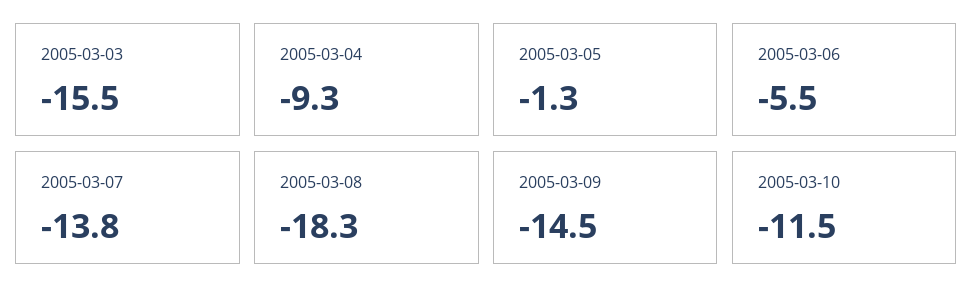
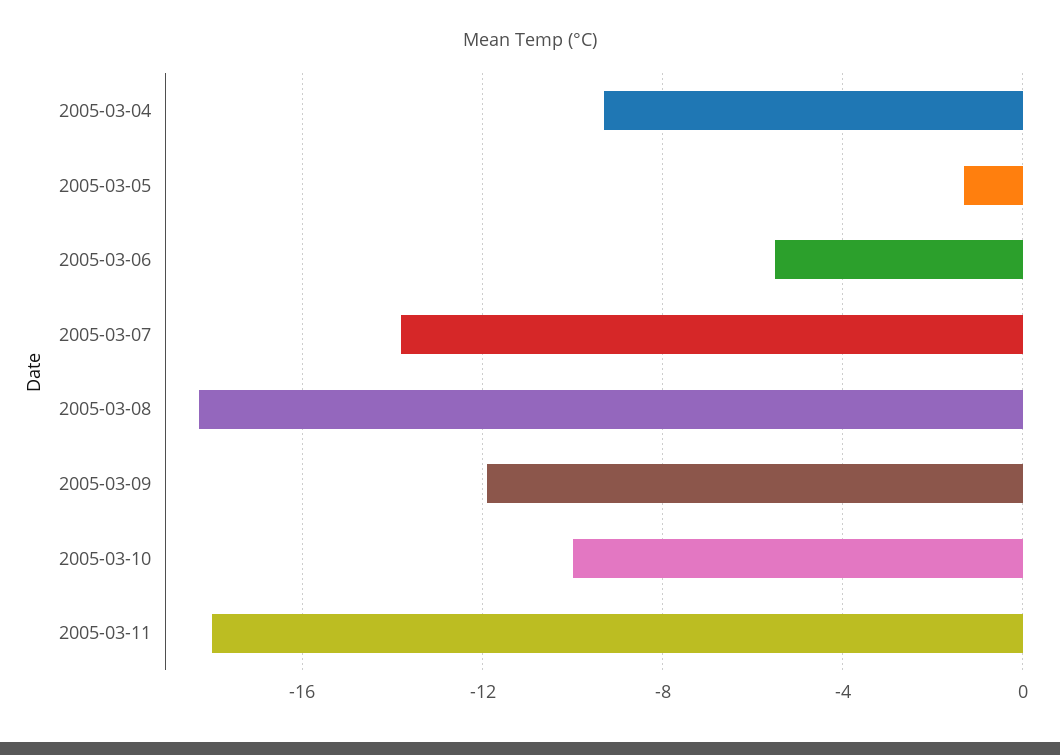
2005-03-03: -15.5 -> none
2005-03-09: -14.5 -> -12
2005-03-10: -11.5 -> -10
2005-03-11: none -> -18

